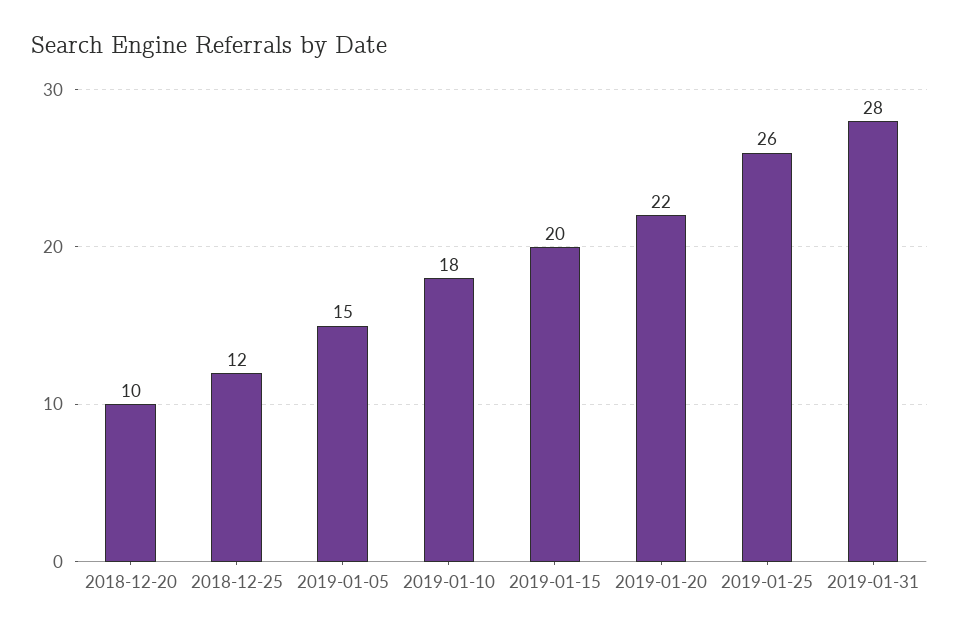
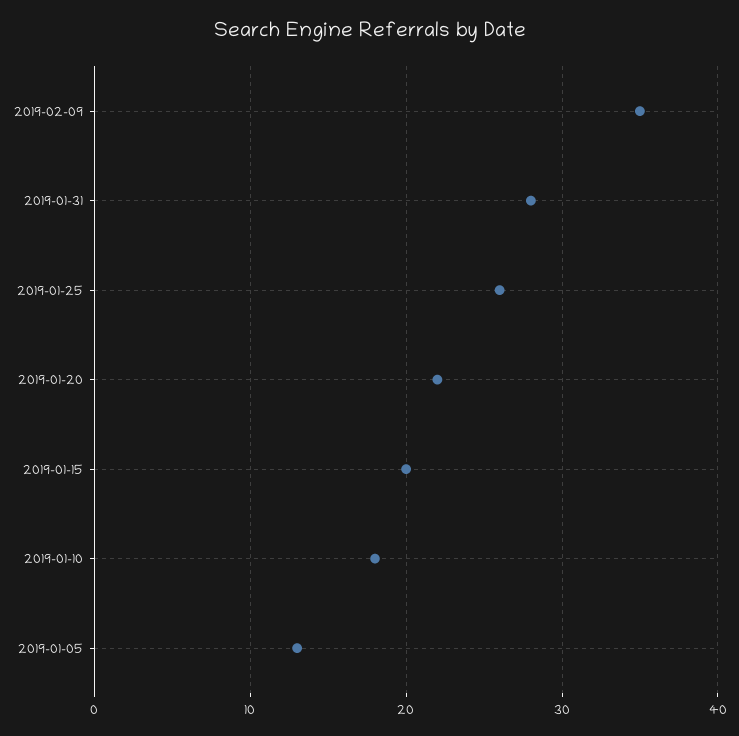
2018-12-20: 10 -> none
2018-12-25: 12 -> none
2019-01-05: 15 -> 13
2019-02-09: none -> 35

